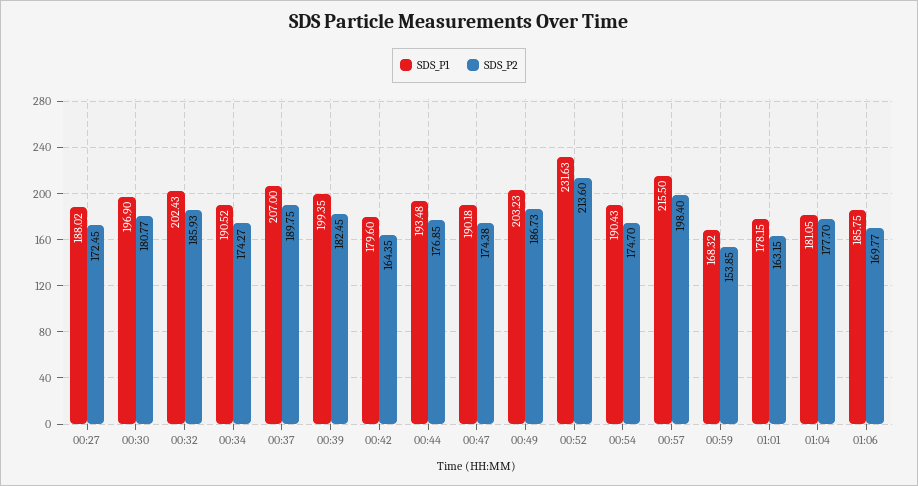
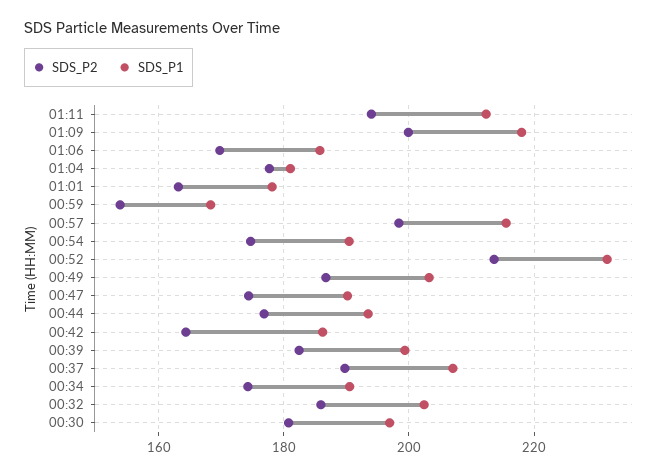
SDS_P1, 00:27: 188.02 -> none
SDS_P2, 00:27: 172.45 -> none
SDS_P1, 00:42: 179.6 -> 186
SDS_P2, 01:11: none -> 194
SDS_P1, 01:11: none -> 212
SDS_P2, 01:09: none -> 200
SDS_P1, 01:09: none -> 218

